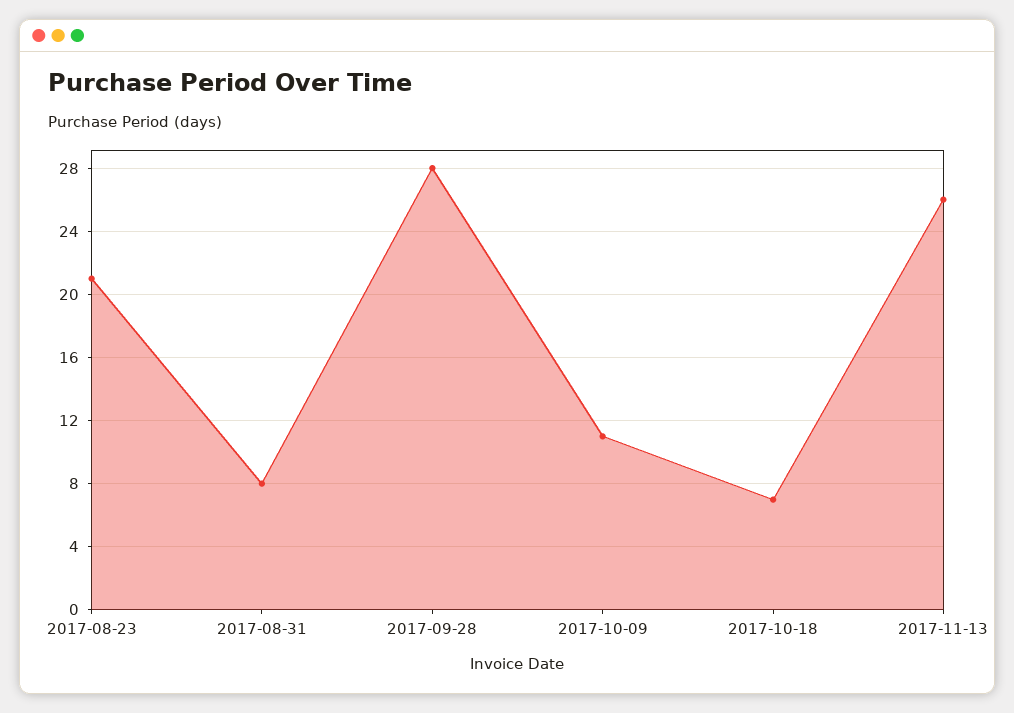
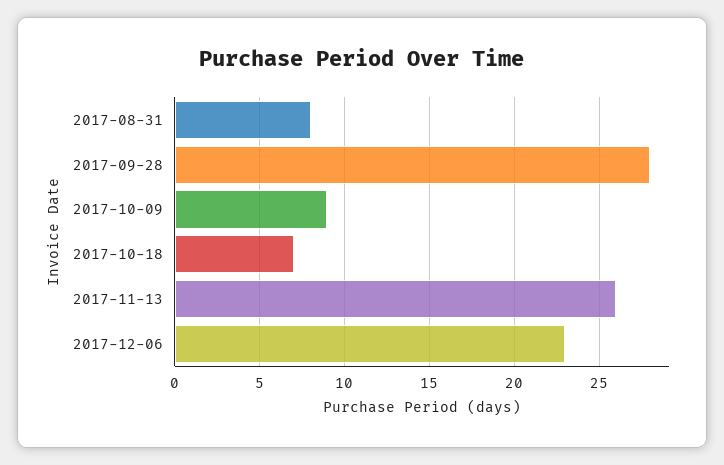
2017-08-23: 21 -> none
2017-10-09: 11 -> 9
2017-12-06: none -> 23

